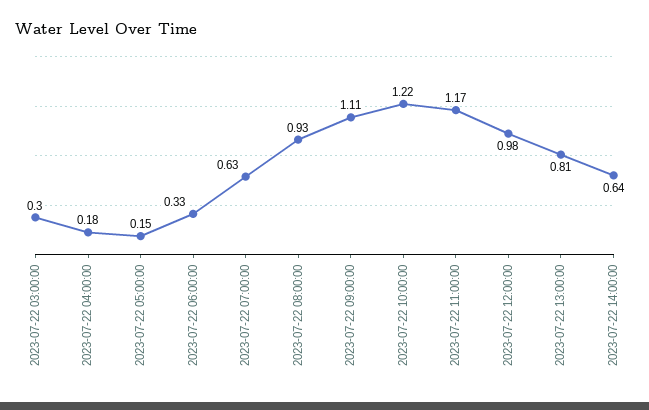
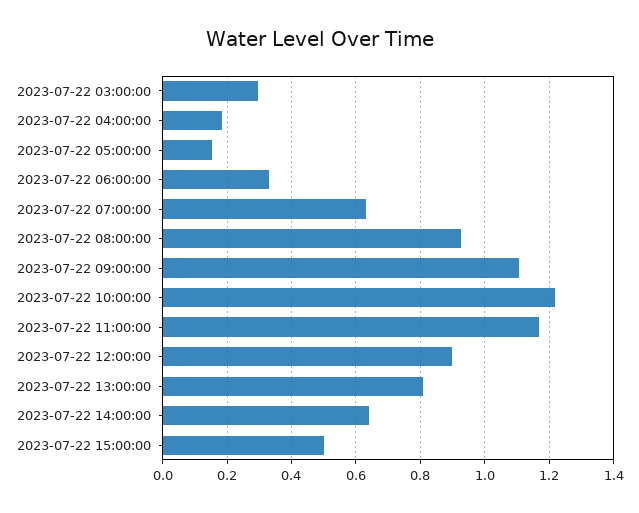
2023-07-22 12:00:00: 0.98 -> 0.9
2023-07-22 15:00:00: none -> 0.5

